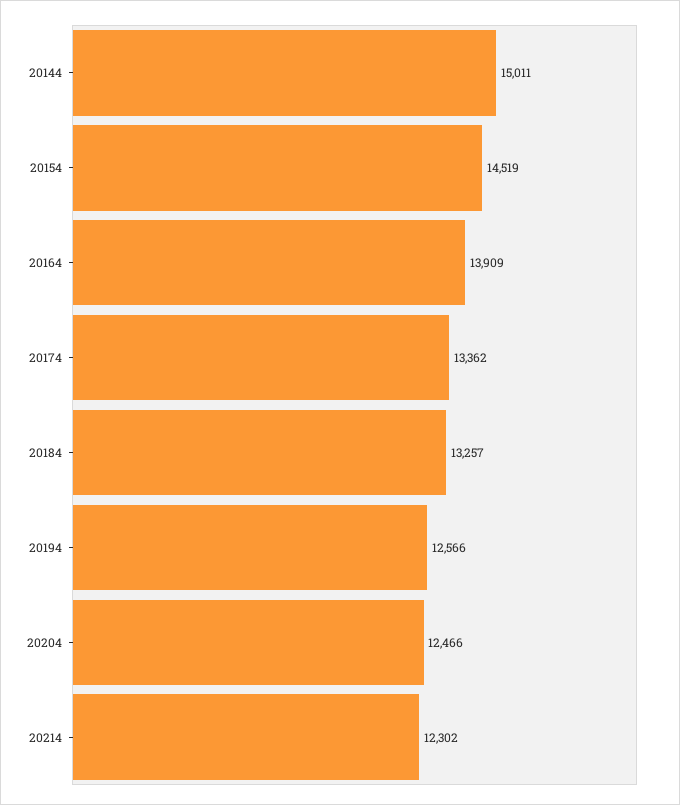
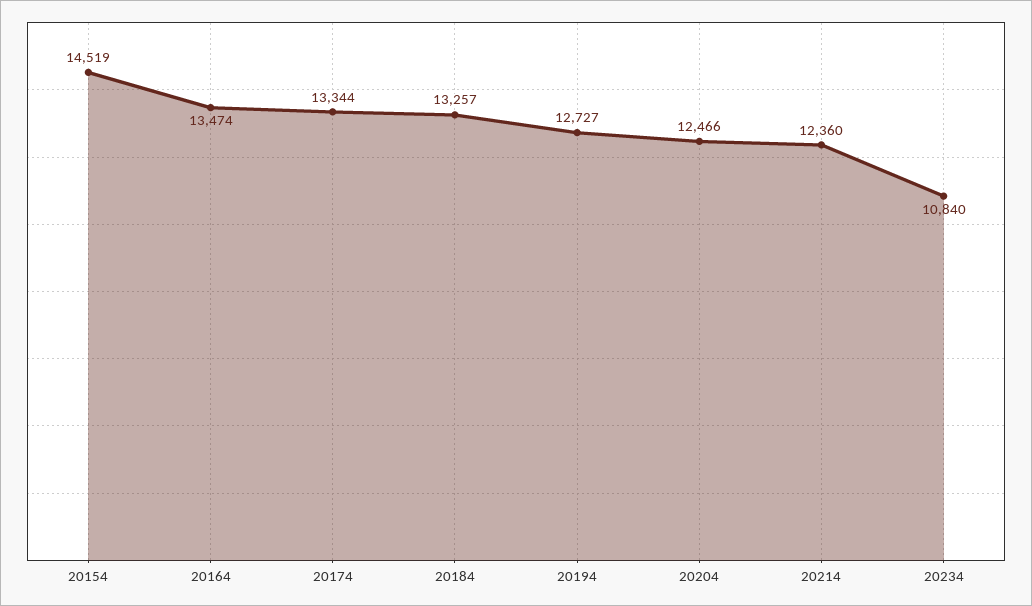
20144: 15011 -> none
20164: 13909 -> 13474
20174: 13362 -> 13344
20194: 12566 -> 12727
20214: 12302 -> 12360
20234: none -> 10840

